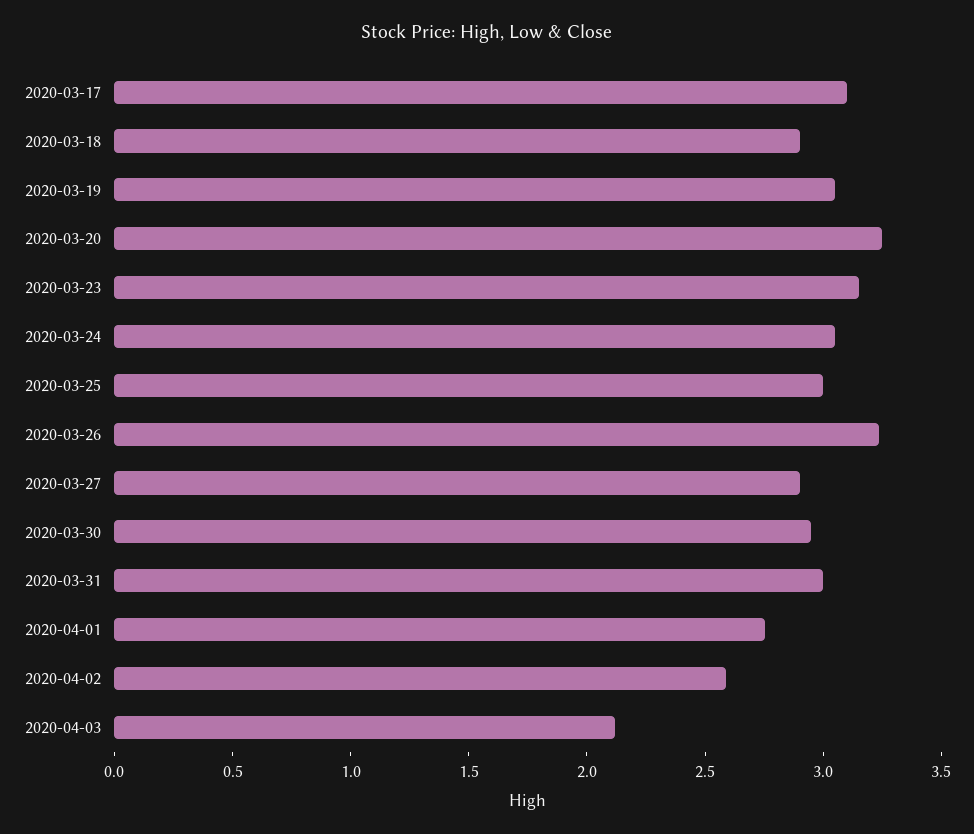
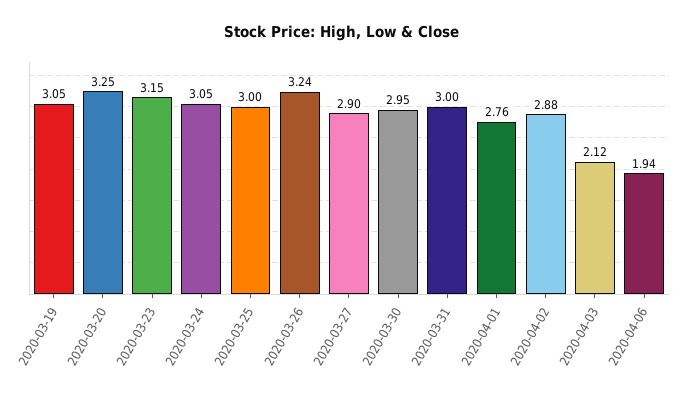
2020-03-17: 3.1 -> none
2020-03-18: 2.9 -> none
2020-04-02: 2.6 -> 2.88
2020-04-06: none -> 1.94

